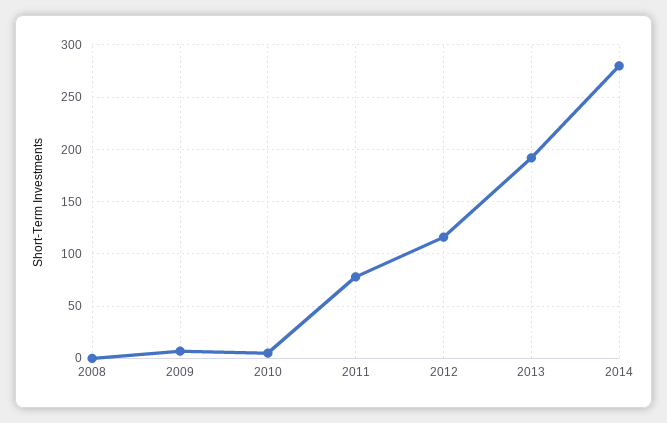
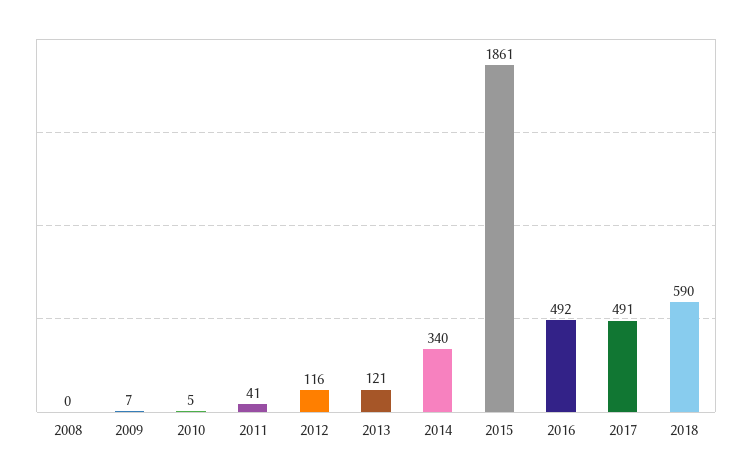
2011: 80 -> 41
2013: 190 -> 121
2014: 280 -> 340
2015: none -> 1861
2016: none -> 492
2017: none -> 491
2018: none -> 590

